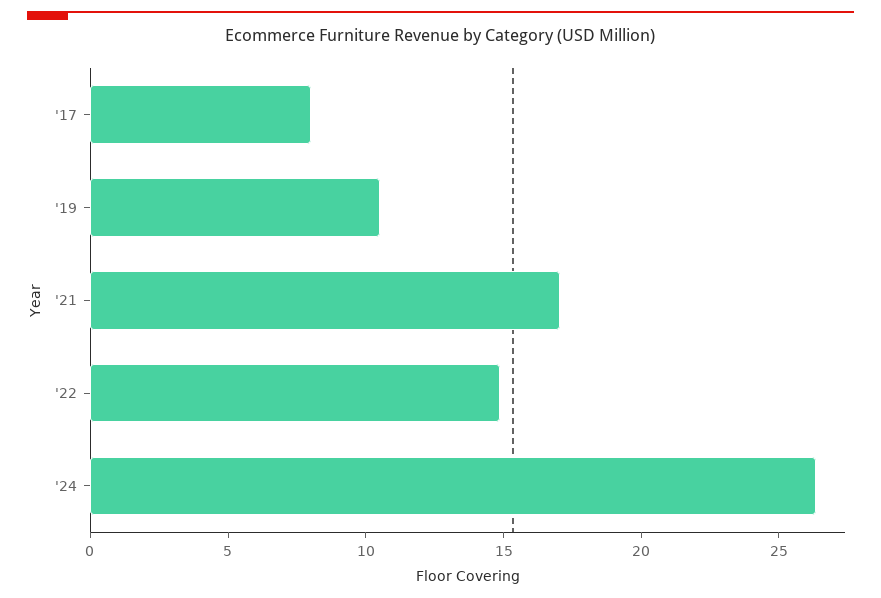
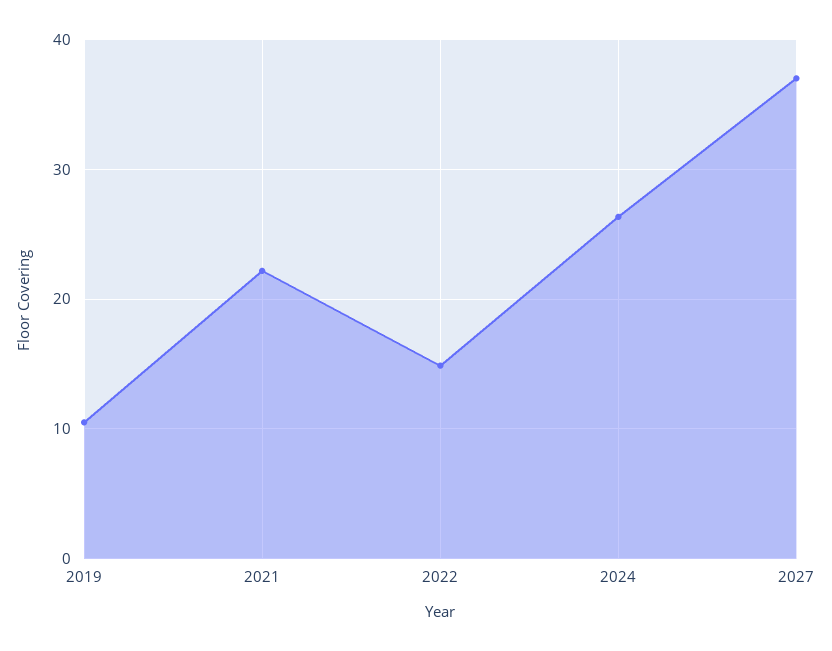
'17: 8 -> none
'21: 17 -> 22
2027: none -> 37

